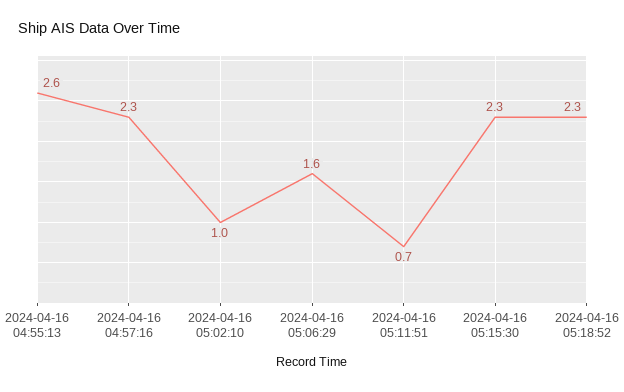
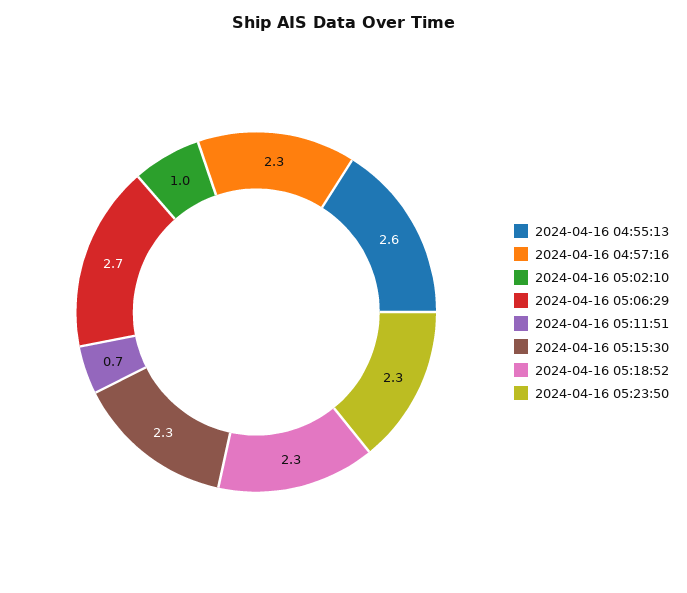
2024-04-16 05:06:29: 1.6 -> 2.7
2024-04-16 05:23:50: none -> 2.3

